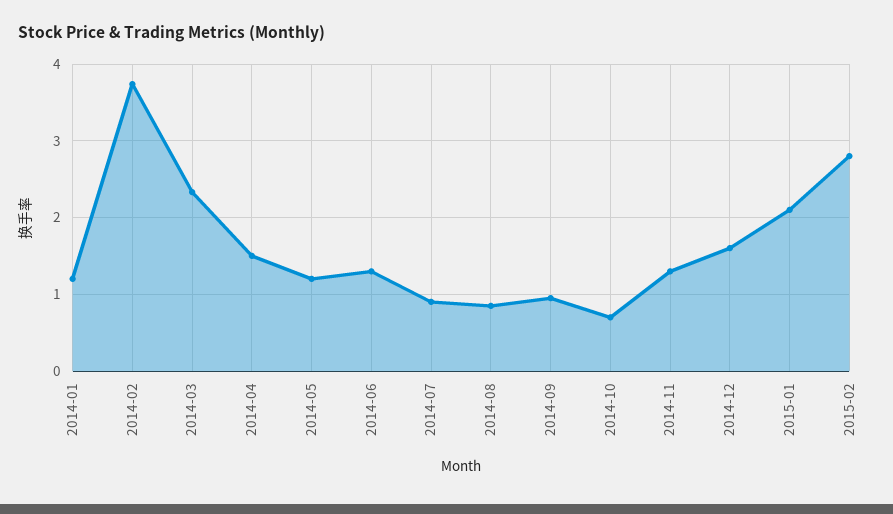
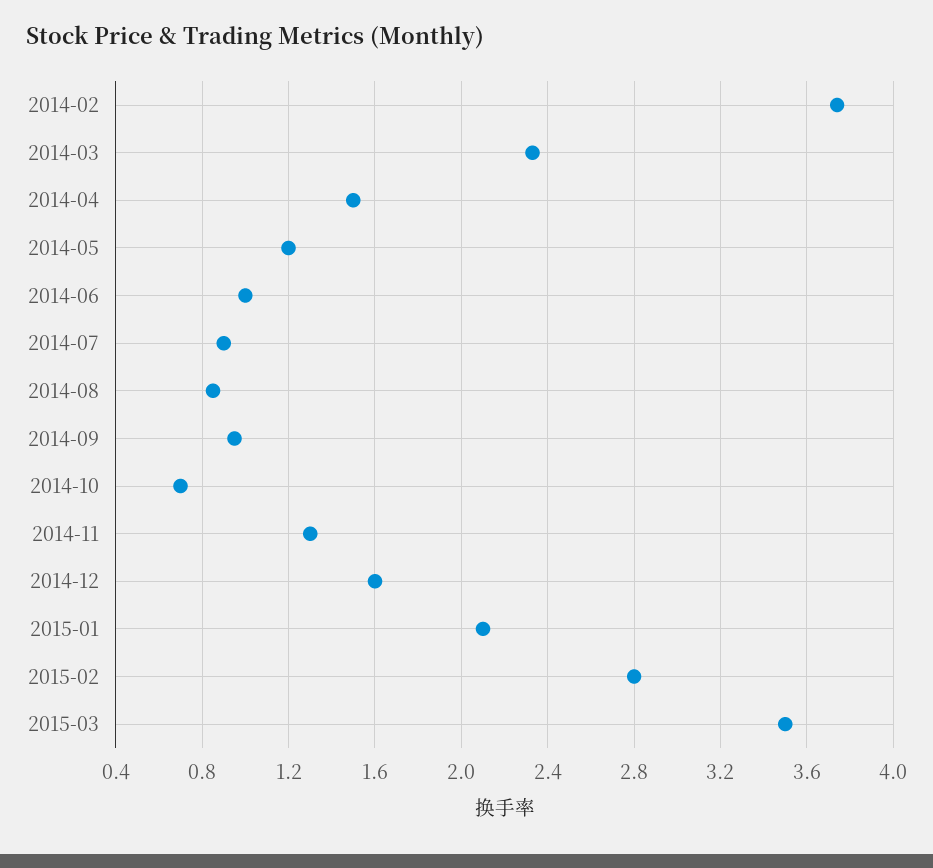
2014-01: 1.2 -> none
2014-06: 1.3 -> 1
2015-03: none -> 3.5

